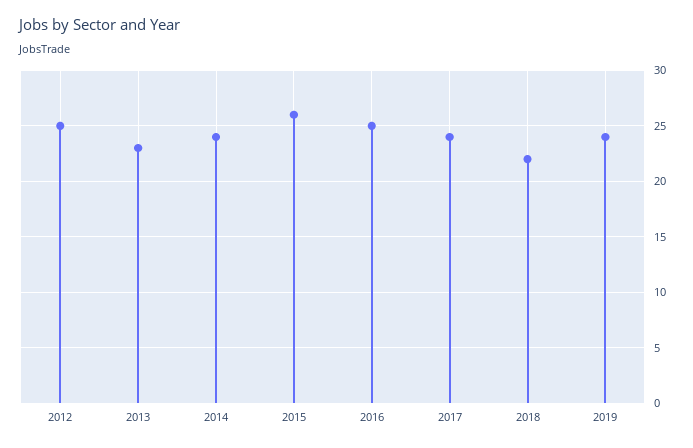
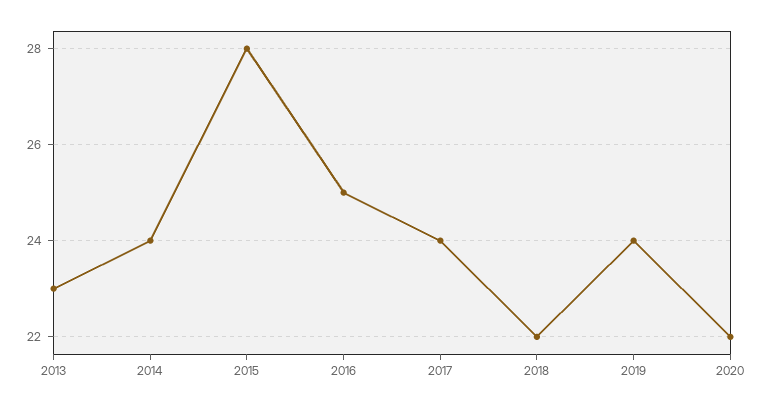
2012: 25 -> none
2015: 26 -> 28
2020: none -> 22

